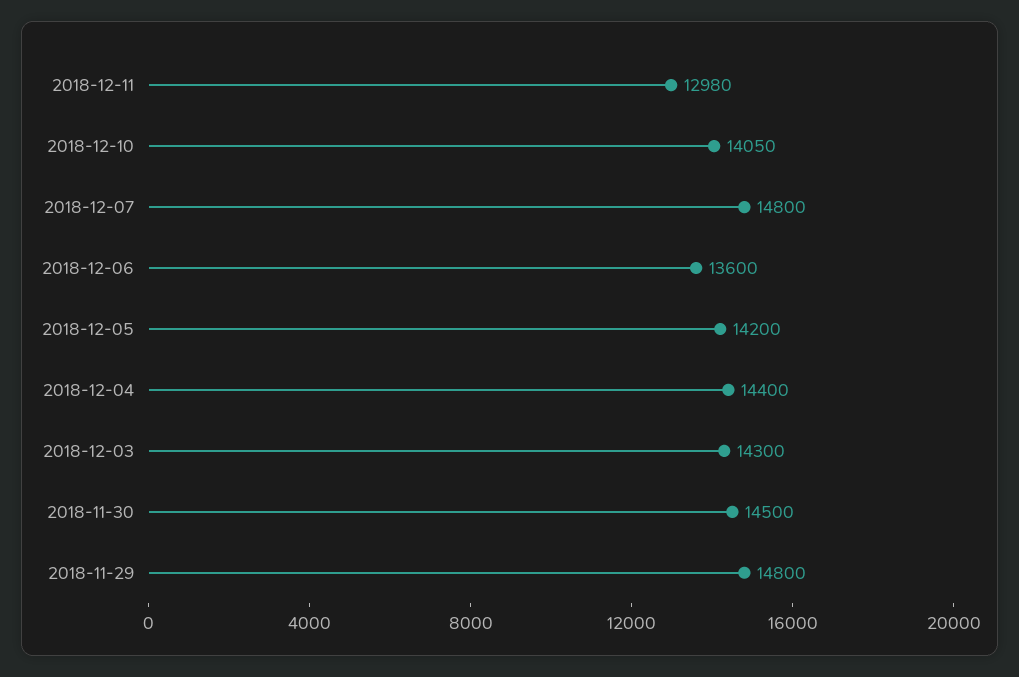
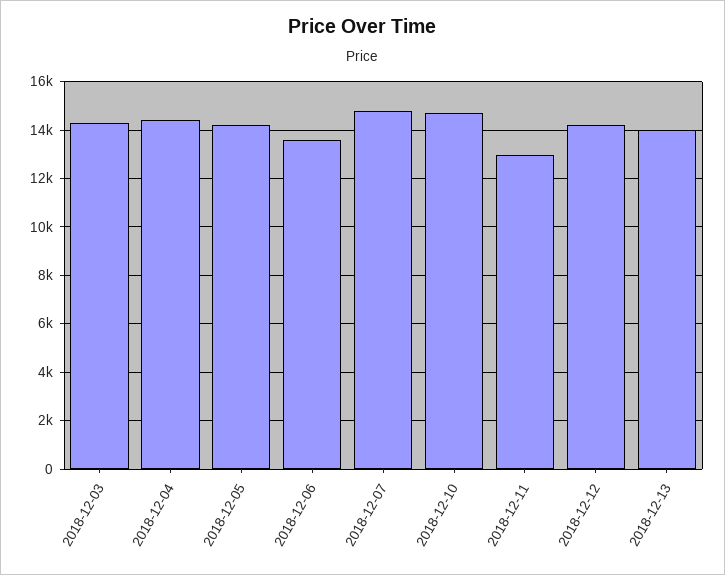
2018-12-10: 14050 -> 14750
2018-11-30: 14500 -> none
2018-11-29: 14800 -> none
2018-12-12: none -> 14250
2018-12-13: none -> 14000

